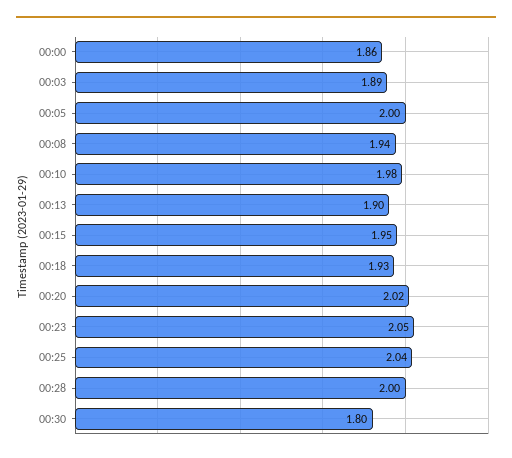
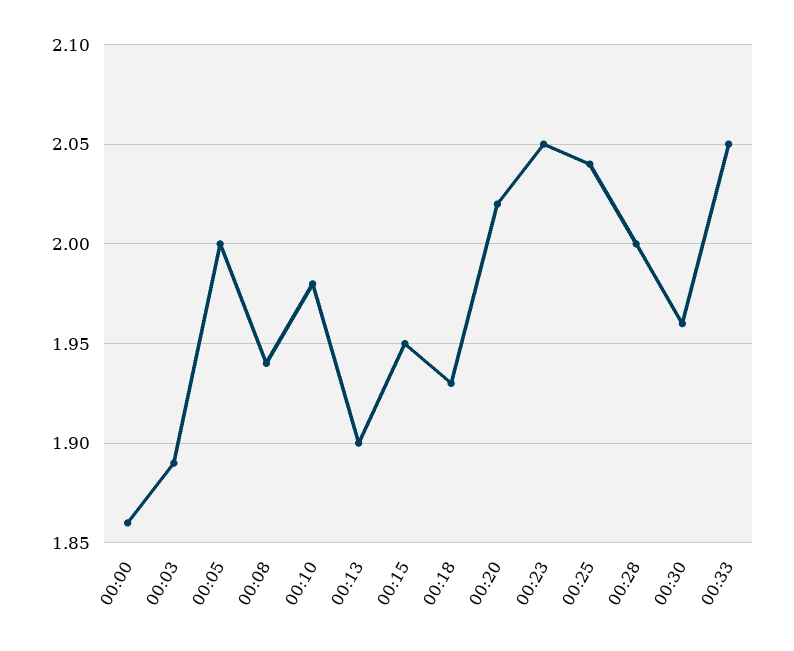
00:30: 1.8 -> 1.96
00:33: none -> 2.05

